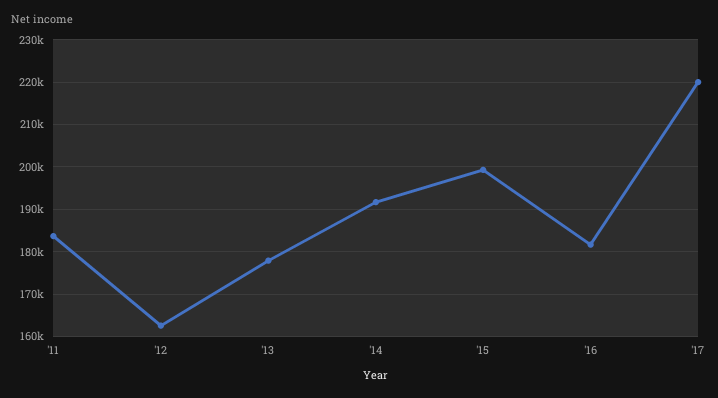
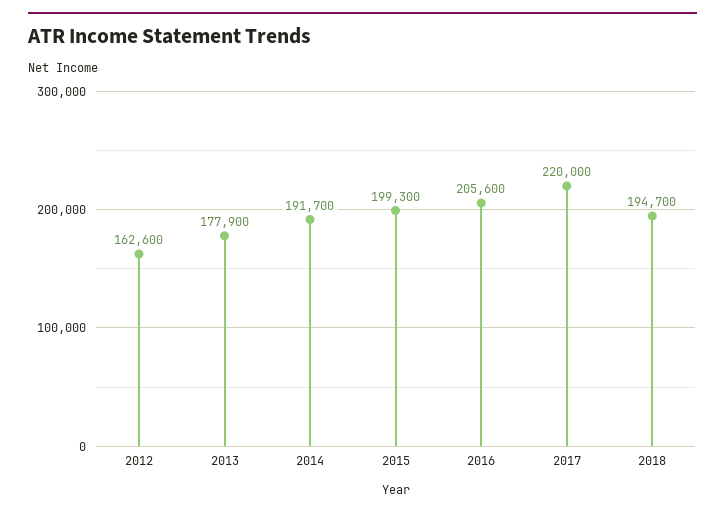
'11: 184000 -> none
'16: 182000 -> 205600
2018: none -> 194700

